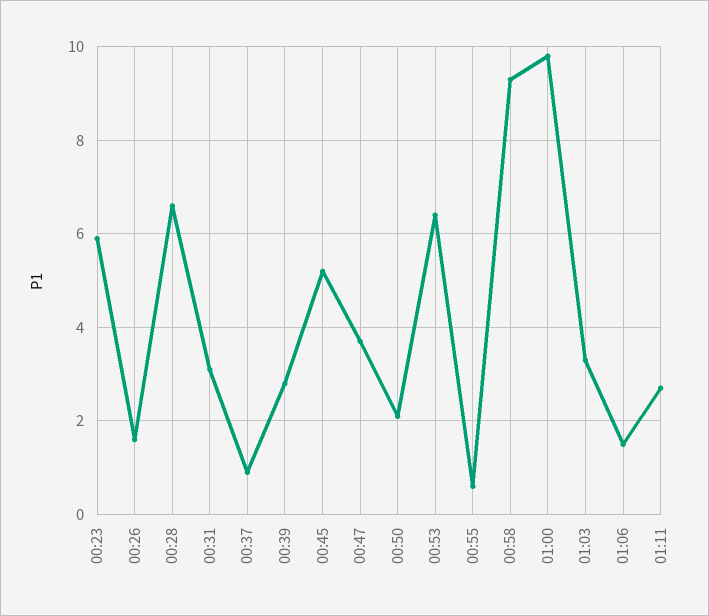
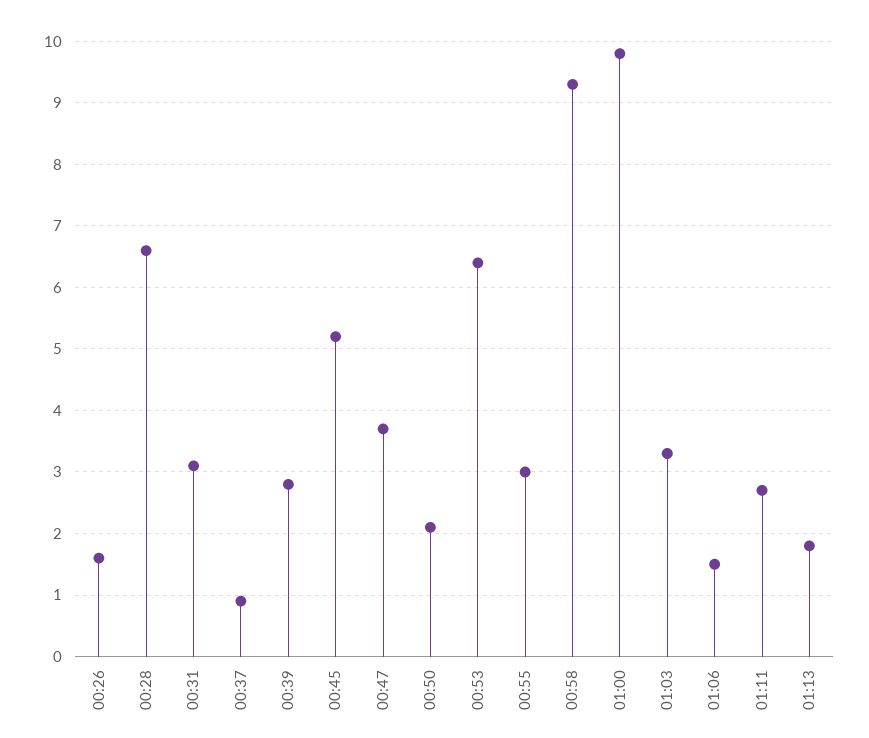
00:23: 6 -> none
00:55: 0.5 -> 3
01:13: none -> 1.8

